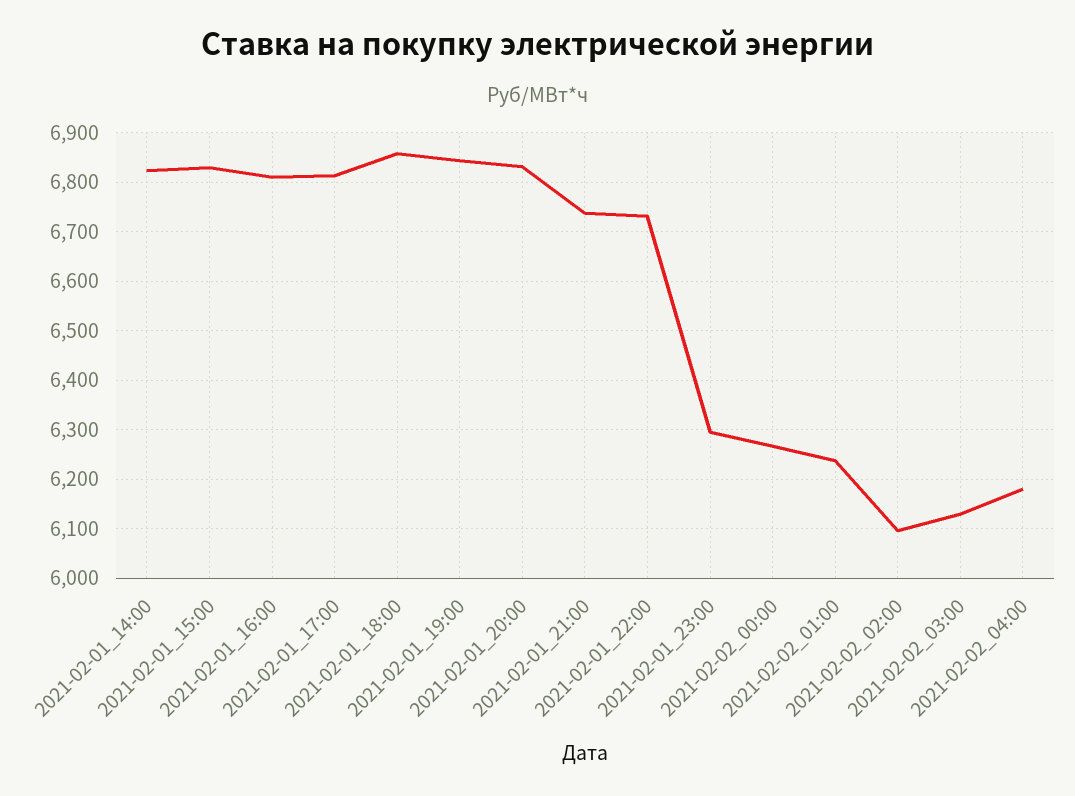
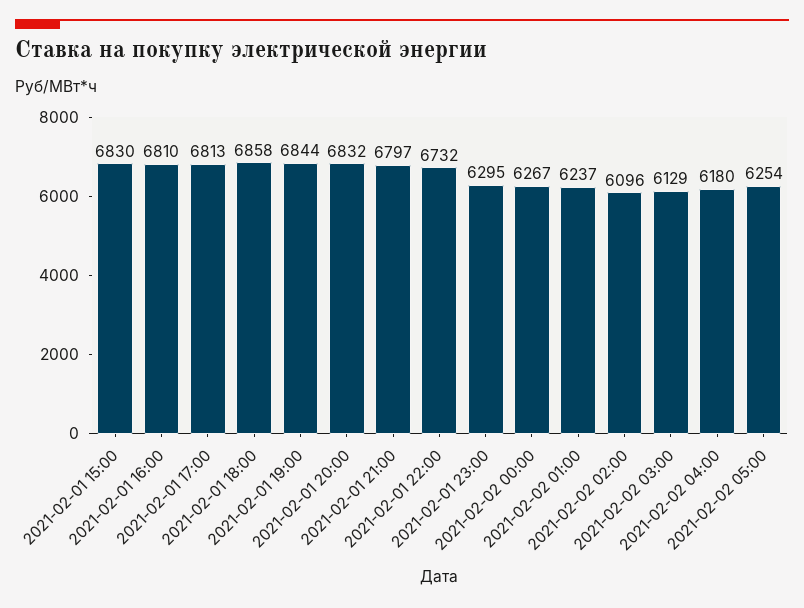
2021-02-01_14:00: 6820 -> none
2021-02-01_21:00: 6740 -> 6797
2021-02-02 05:00: none -> 6254

